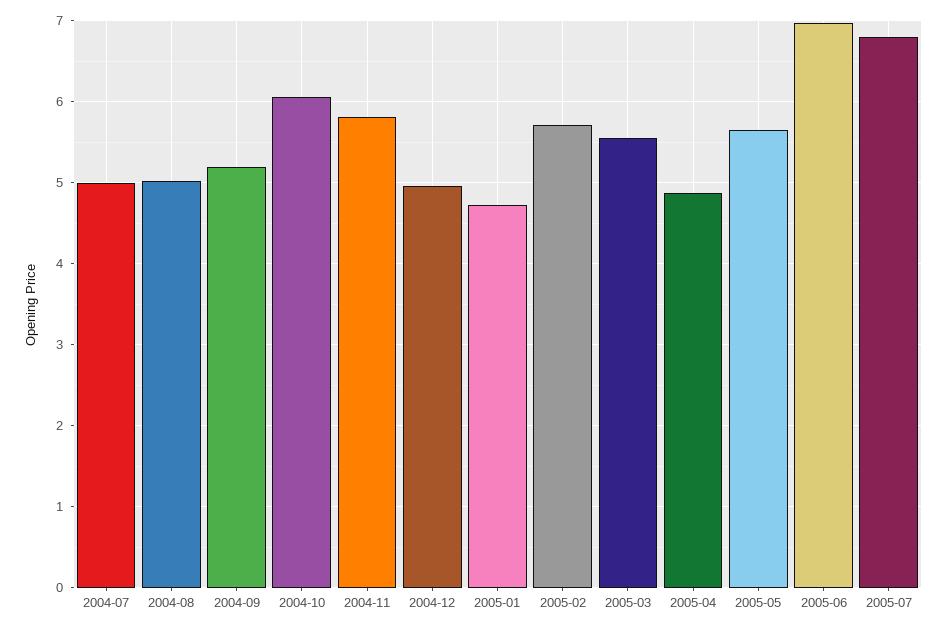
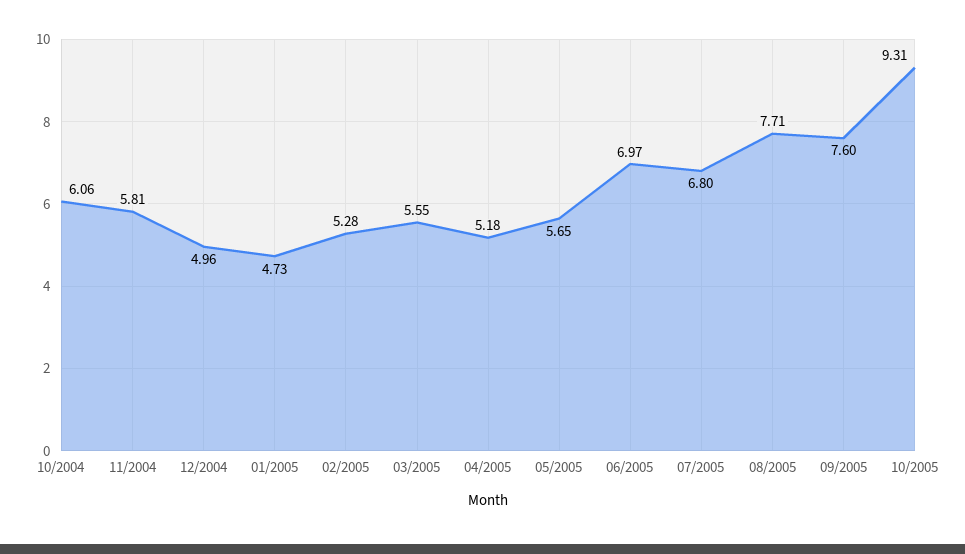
2004-07: 5 -> none
2004-08: 5 -> none
2004-09: 5.2 -> none
2005-02: 5.7 -> 5.28
2005-04: 4.9 -> 5.18
08/2005: none -> 7.71
09/2005: none -> 7.6
10/2005: none -> 9.31

